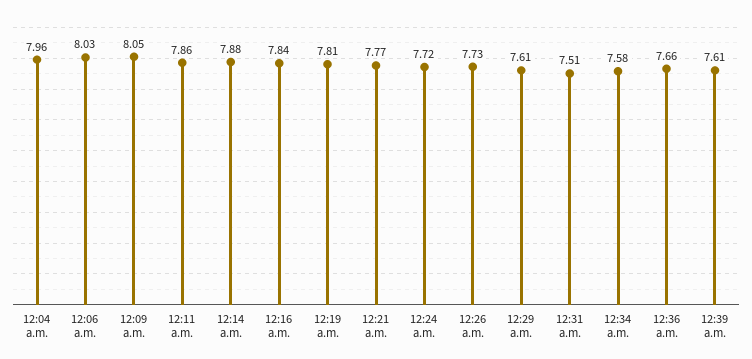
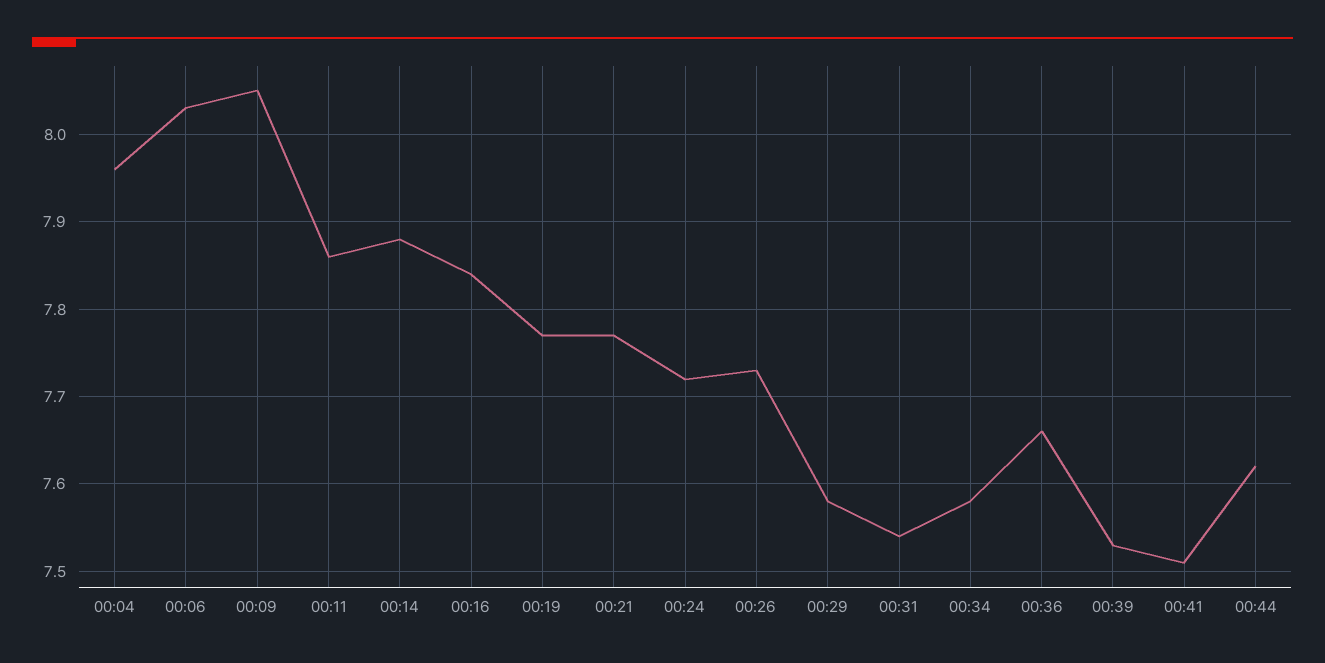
12:19 a.m.: 7.81 -> 7.77
12:29 a.m.: 7.61 -> 7.58
12:31 a.m.: 7.51 -> 7.54
12:39 a.m.: 7.61 -> 7.53
00:41: none -> 7.51
00:44: none -> 7.62

